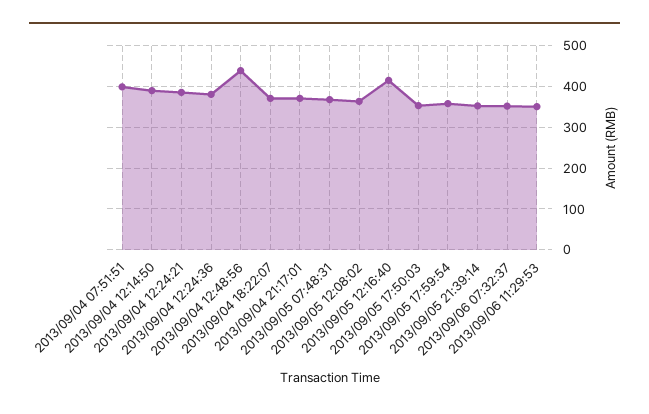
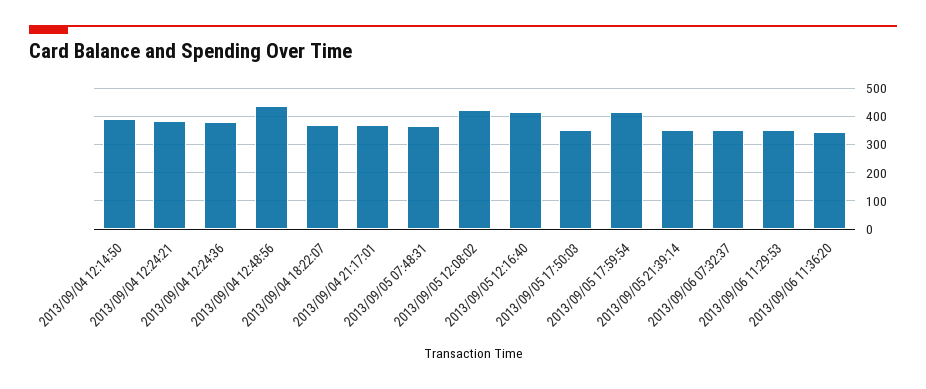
2013/09/04 07:51:51: 400 -> none
2013/09/05 12:08:02: 360 -> 425
2013/09/05 17:59:54: 360 -> 425
2013/09/06 11:36:20: none -> 350

